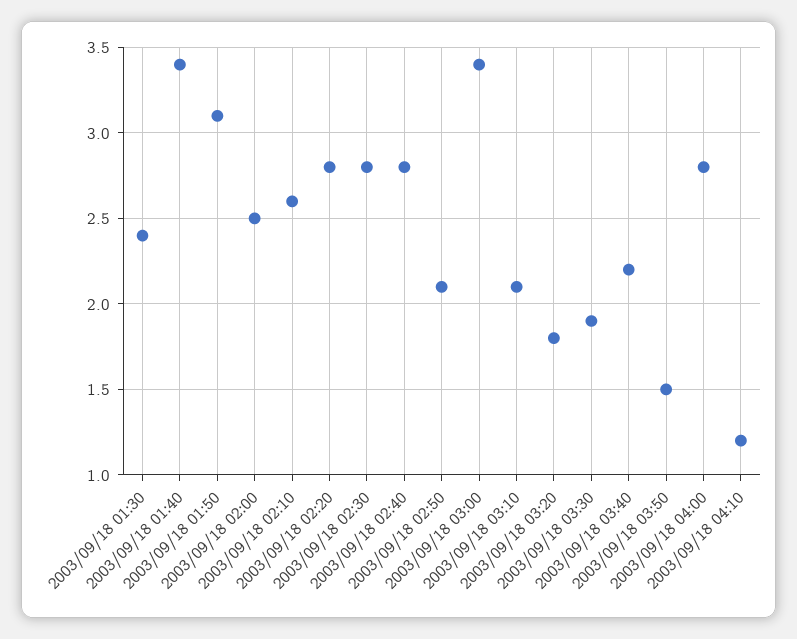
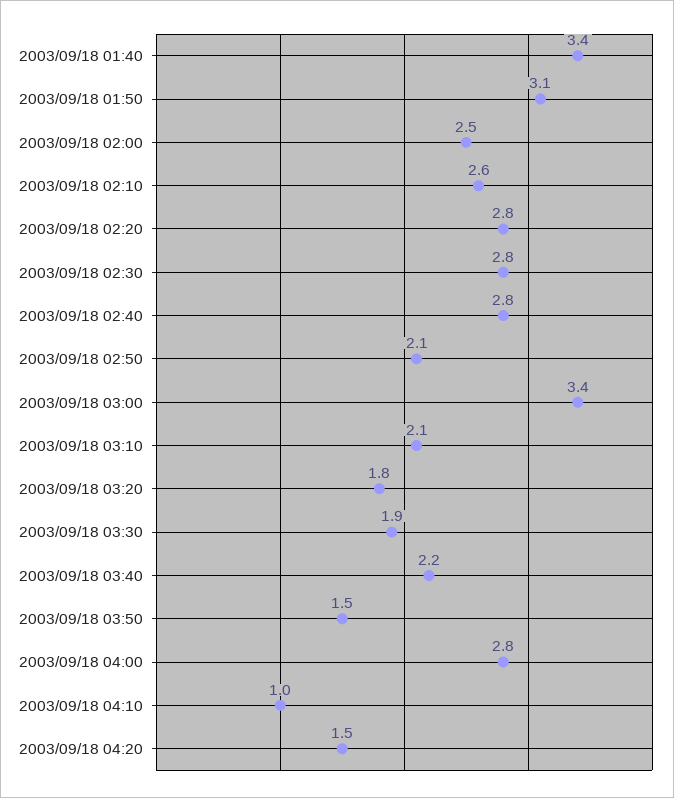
2003/09/18 01:30: 2.4 -> none
2003/09/18 04:10: 1.2 -> 1
2003/09/18 04:20: none -> 1.5

